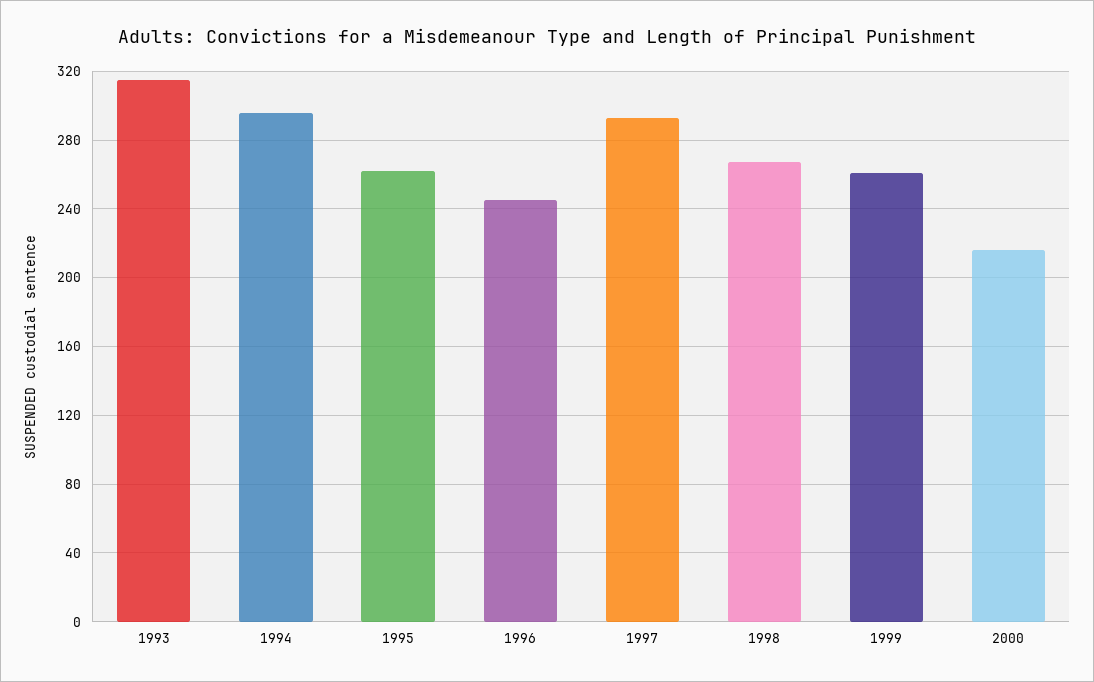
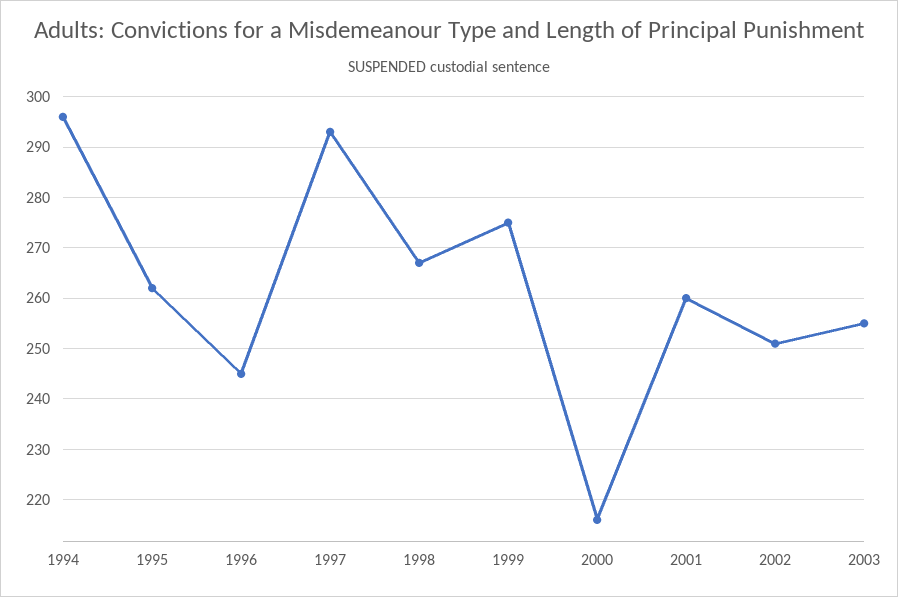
1993: 315 -> none
1999: 260 -> 275
2001: none -> 260
2002: none -> 250
2003: none -> 255

